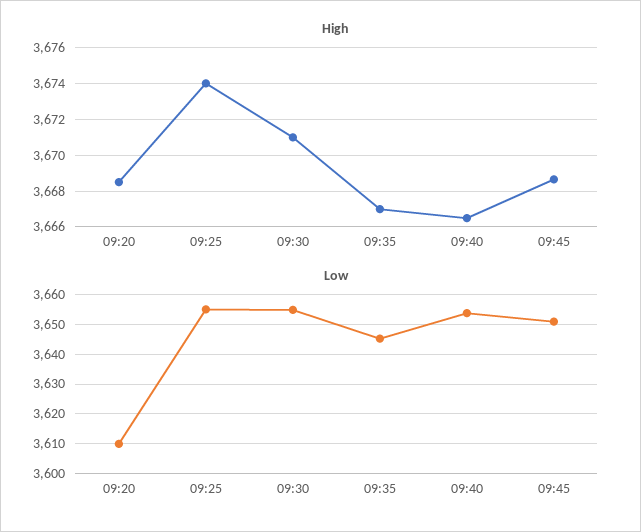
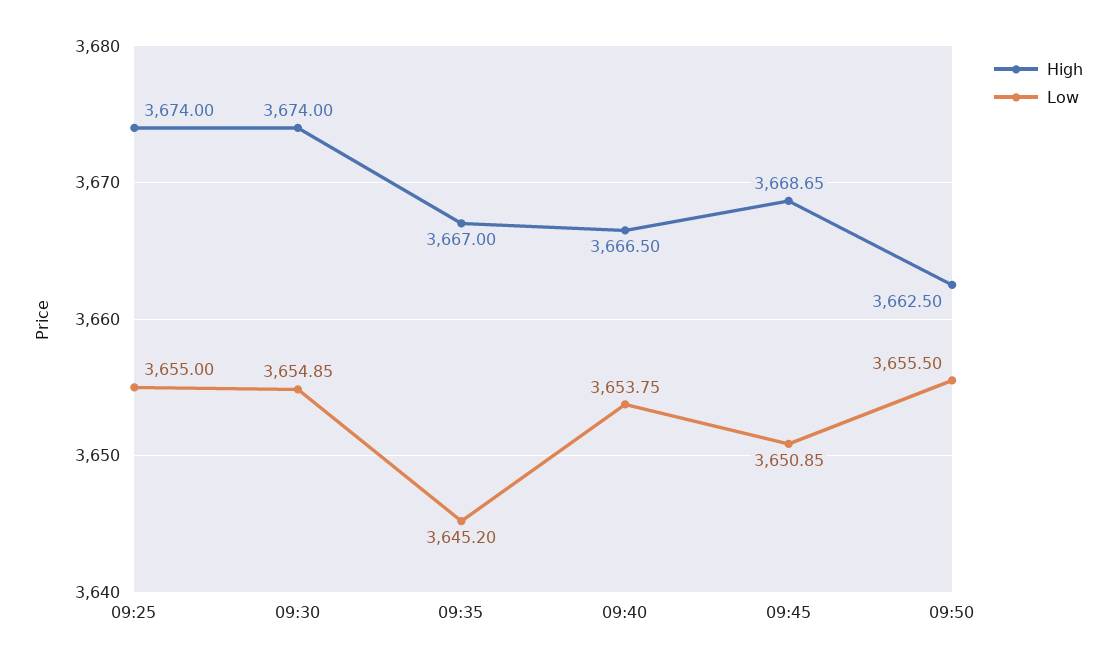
High, 09:20: 3668.5 -> none
High, 09:30: 3671 -> 3674
Low, 09:20: 3610 -> none
High, 09:50: none -> 3662.5
Low, 09:50: none -> 3655.5

